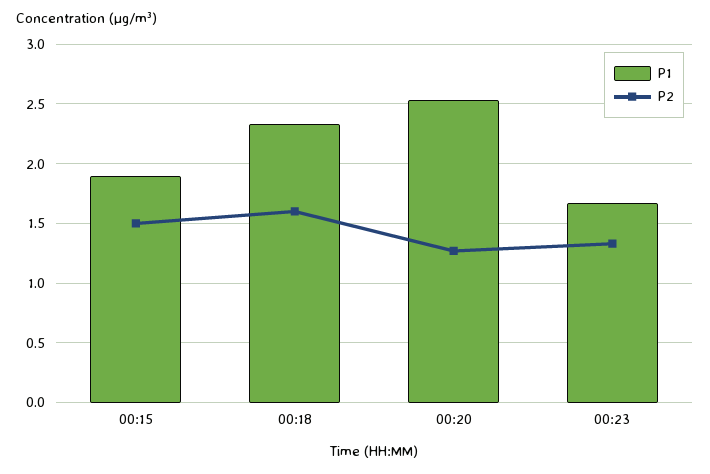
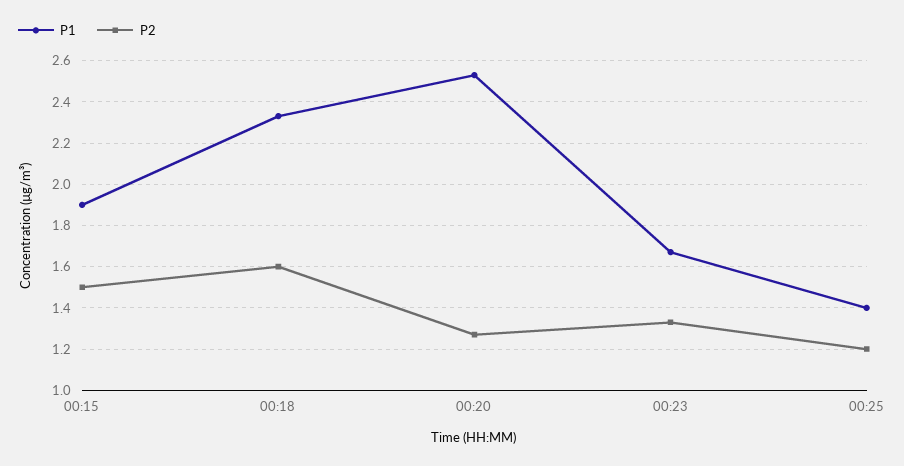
P1, 00:25: none -> 1.4
P2, 00:25: none -> 1.2

